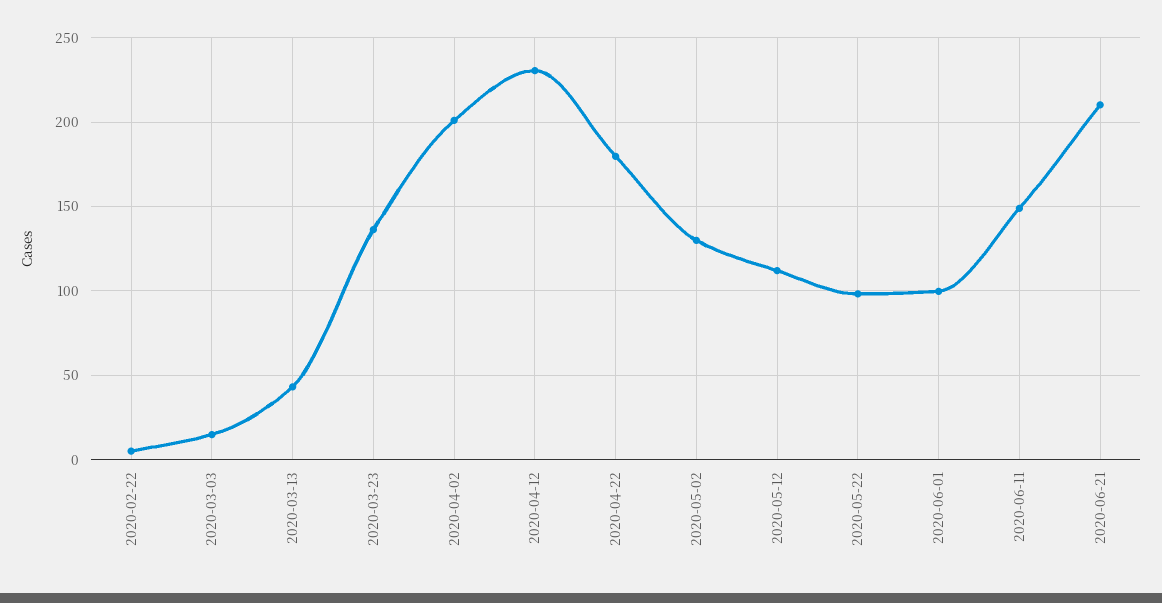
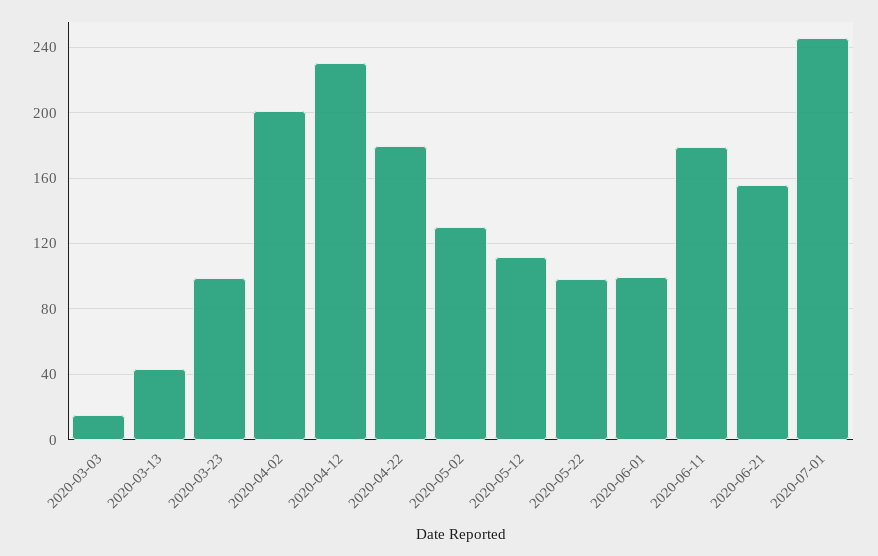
2020-02-22: 5 -> none
2020-03-23: 135 -> 100
2020-06-11: 150 -> 180
2020-06-21: 210 -> 155
2020-07-01: none -> 245

